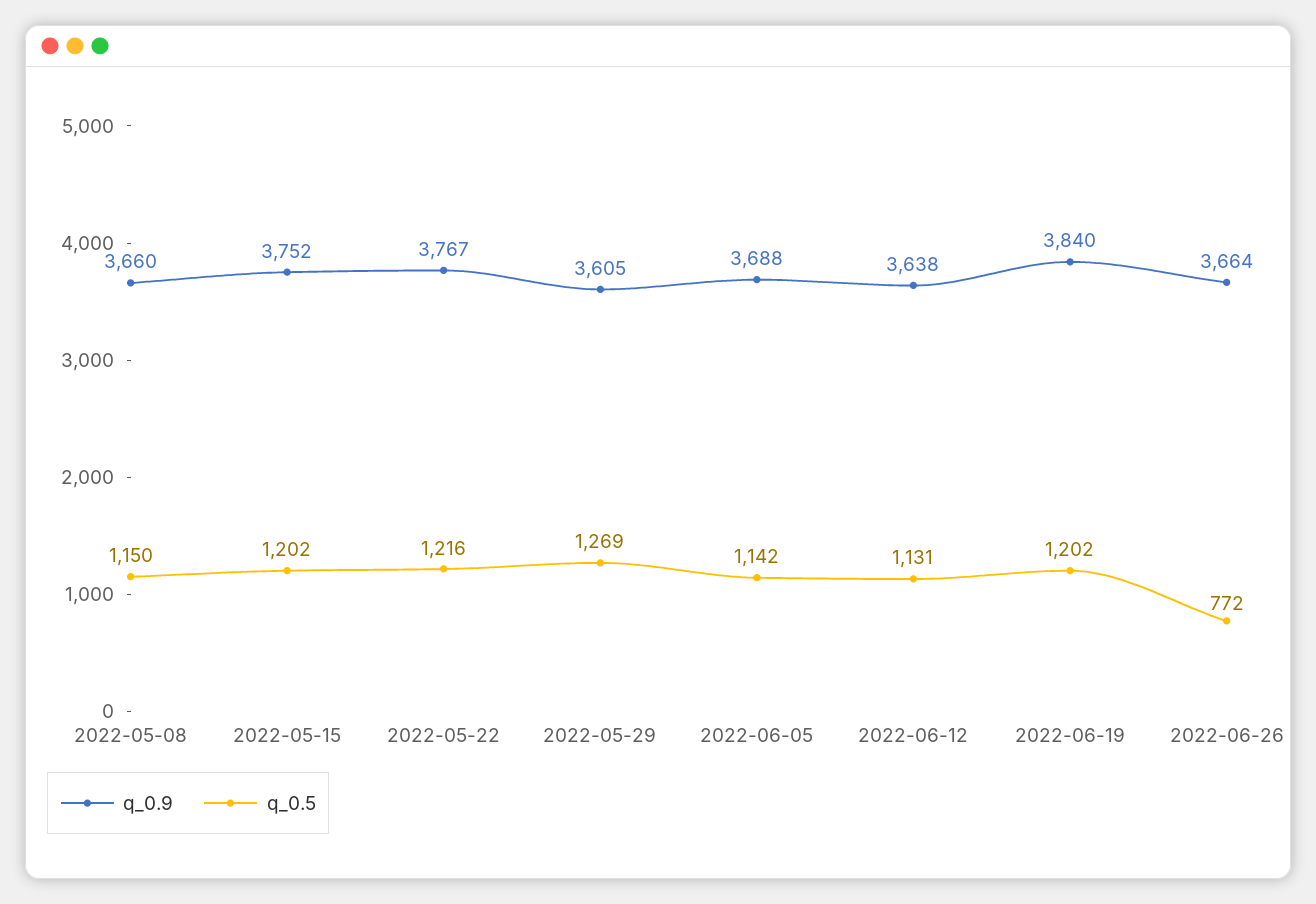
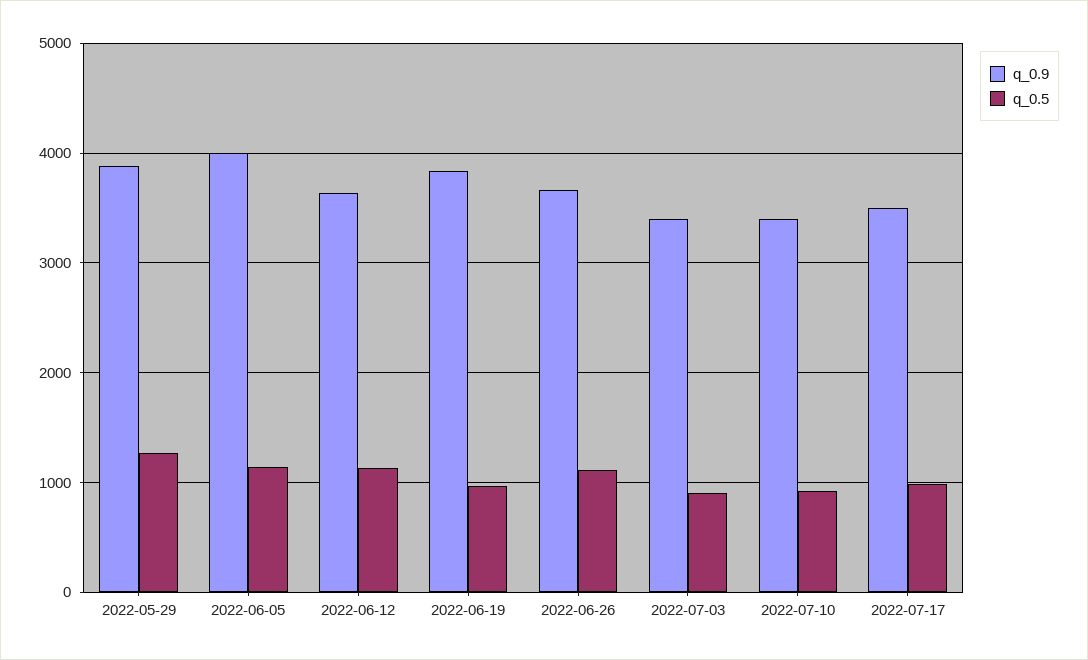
q_0.9, 2022-05-08: 3660 -> none
q_0.5, 2022-05-08: 1150 -> none
q_0.9, 2022-05-15: 3752 -> none
q_0.5, 2022-05-15: 1202 -> none
q_0.9, 2022-05-22: 3767 -> none
q_0.5, 2022-05-22: 1216 -> none
q_0.9, 2022-05-29: 3605 -> 3900
q_0.9, 2022-06-05: 3688 -> 4000
q_0.5, 2022-06-19: 1202 -> 1000
q_0.5, 2022-06-26: 772 -> 1100
q_0.9, 2022-07-03: none -> 3400
q_0.5, 2022-07-03: none -> 900
q_0.9, 2022-07-10: none -> 3400
q_0.5, 2022-07-10: none -> 900
q_0.9, 2022-07-17: none -> 3500
q_0.5, 2022-07-17: none -> 1000

